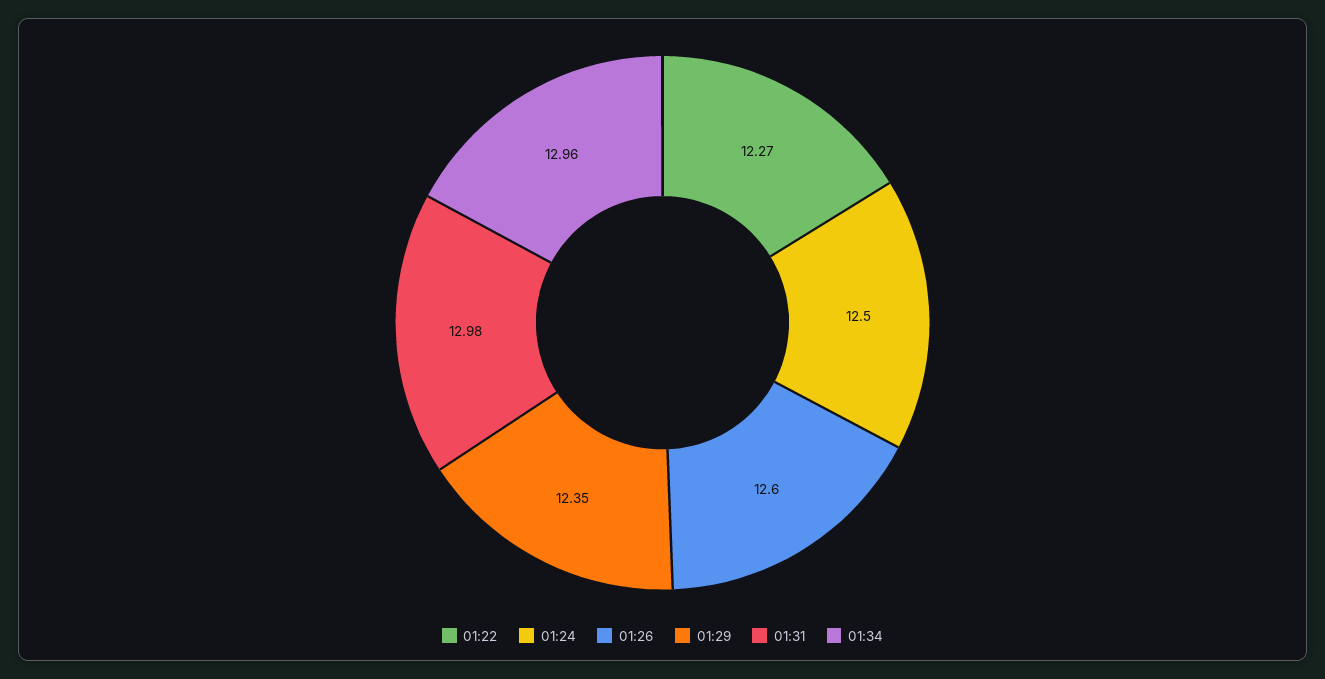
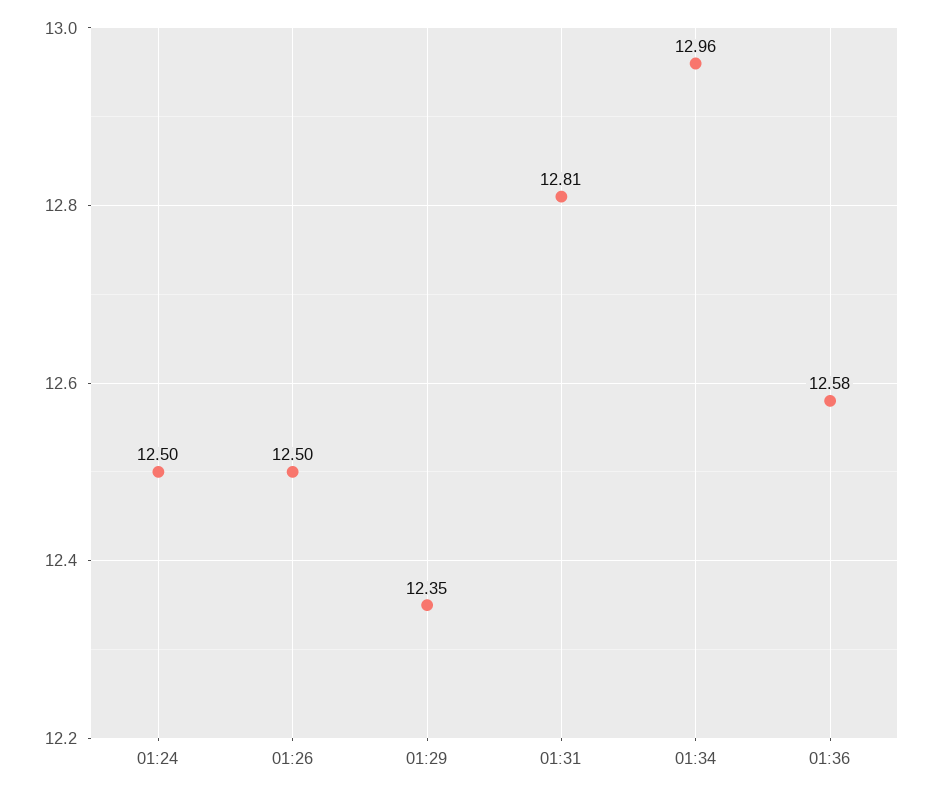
01:22: 12.27 -> none
01:26: 12.6 -> 12.5
01:31: 12.98 -> 12.81
01:36: none -> 12.58

